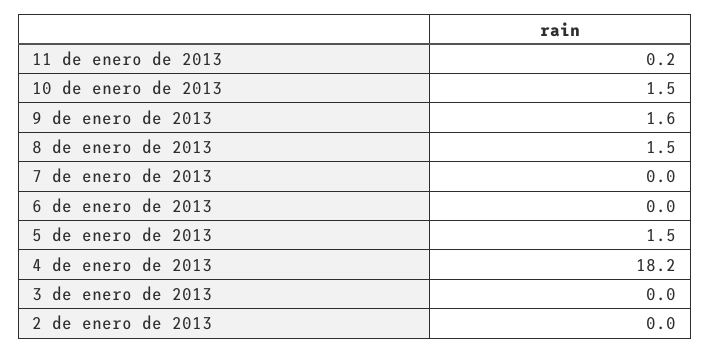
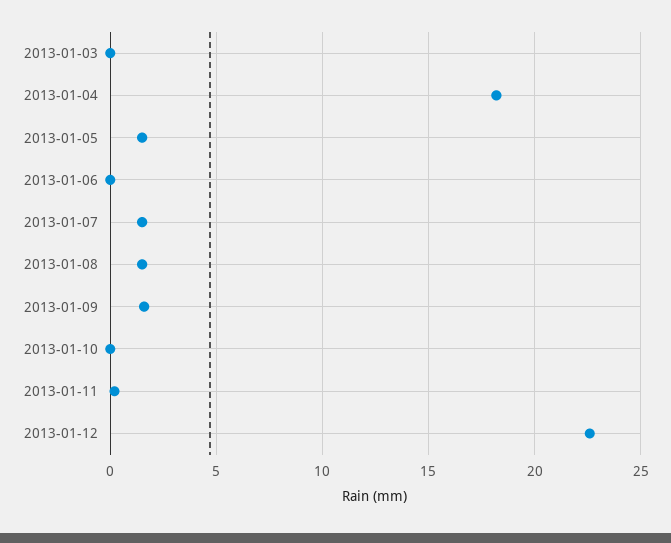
10 de enero de 2013: 1.5 -> 0
7 de enero de 2013: 0 -> 1.5
2 de enero de 2013: 0 -> none
2013-01-12: none -> 22.5

